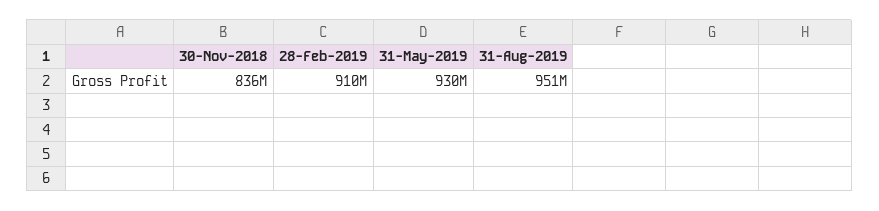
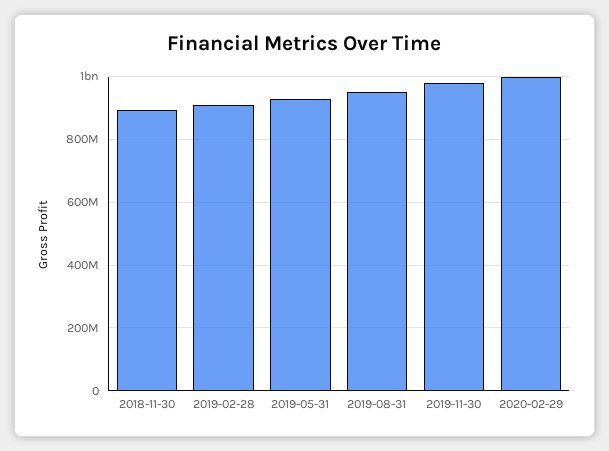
30-Nov-2018: 836000000 -> 900000000
2019-11-30: none -> 980000000
2020-02-29: none -> 1000000000

